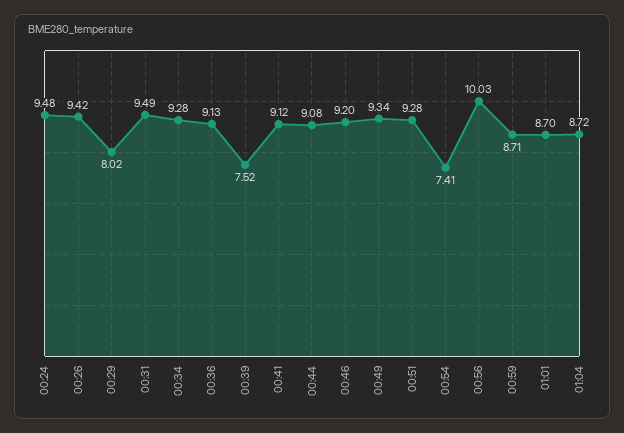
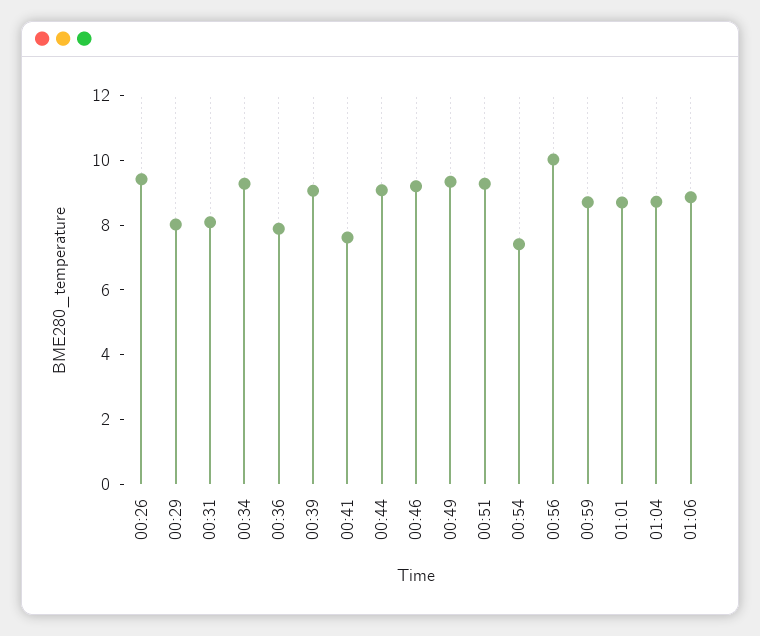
00:24: 9.48 -> none
00:31: 9.49 -> 8
00:36: 9.13 -> 8
00:39: 7.52 -> 9
00:41: 9.12 -> 7.5
01:06: none -> 9

